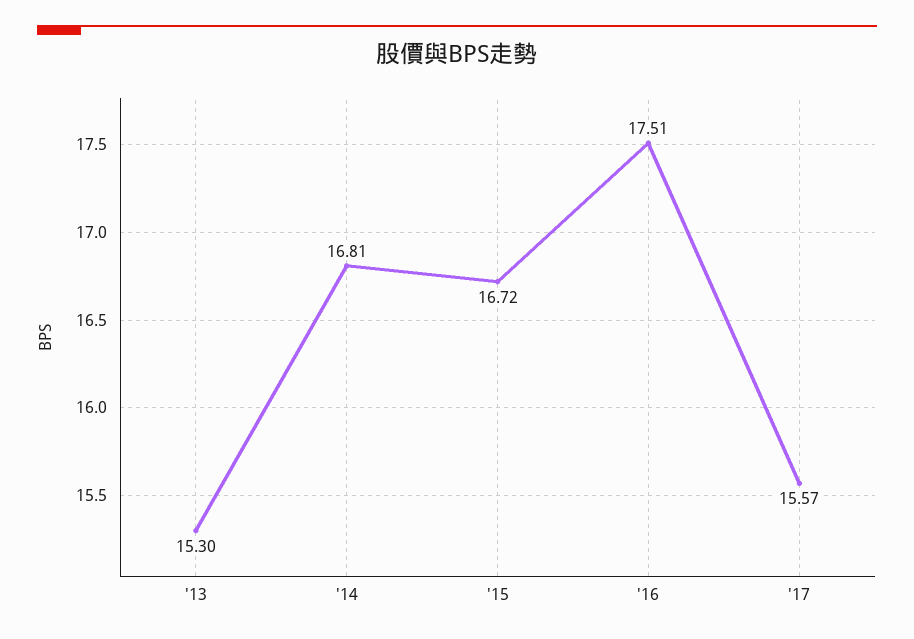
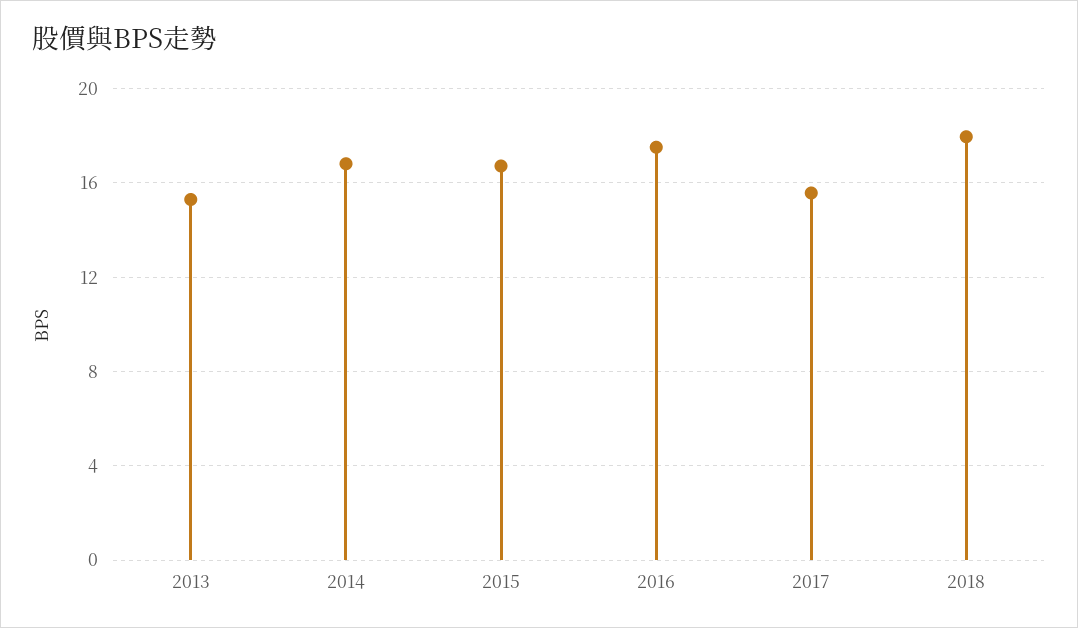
2018: none -> 18

